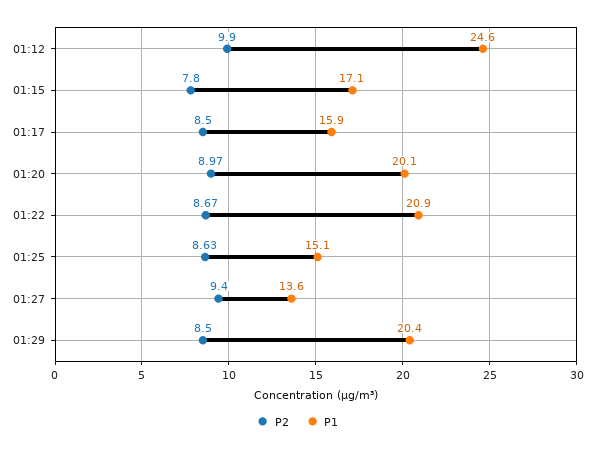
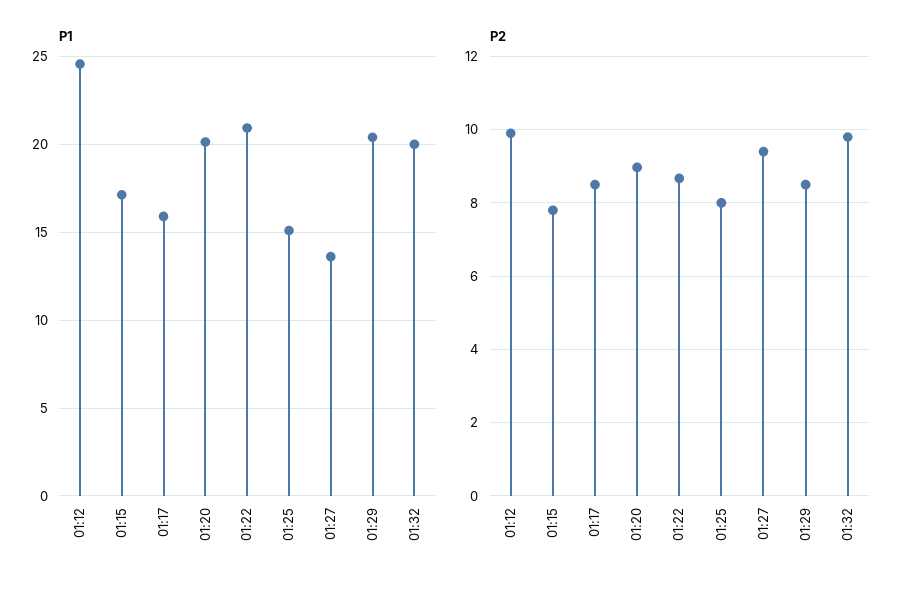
P2, 01:25: 8.63 -> 8
P1, 01:32: none -> 20
P2, 01:32: none -> 9.8

